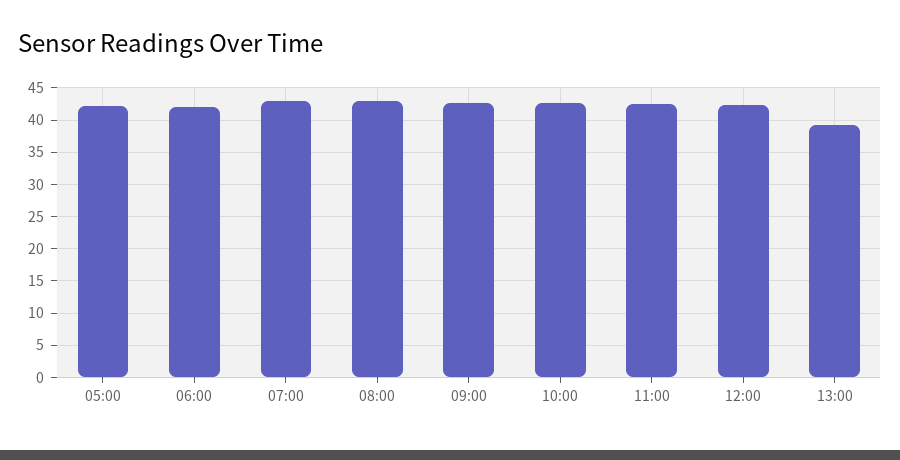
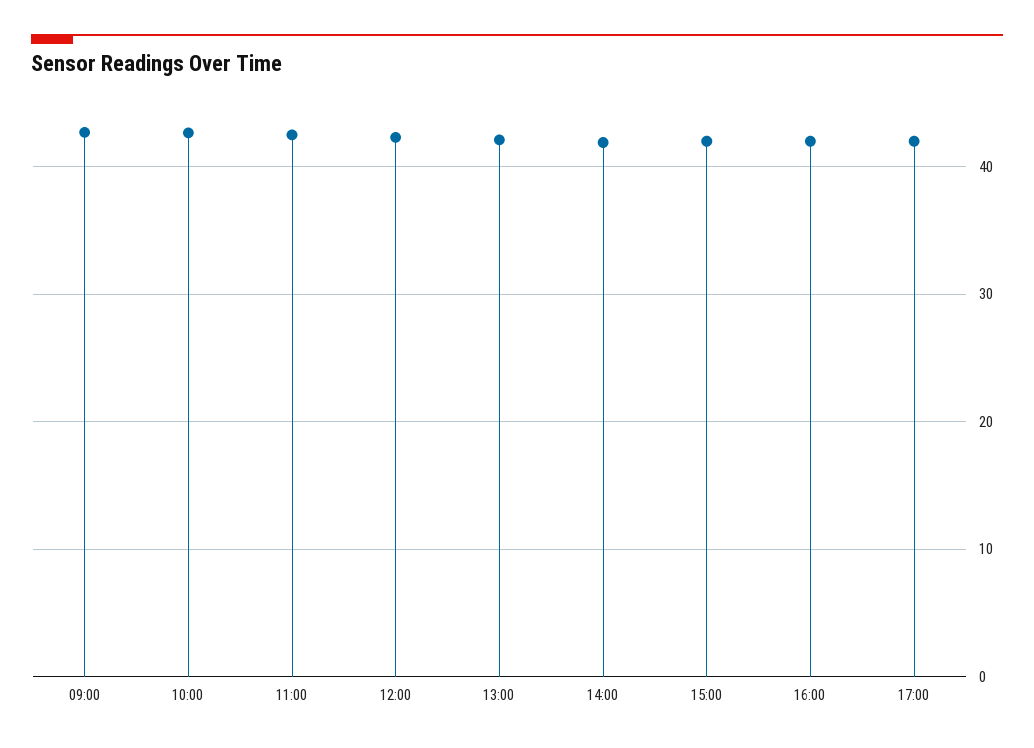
05:00: 42 -> none
06:00: 42 -> none
07:00: 43 -> none
08:00: 43 -> none
13:00: 39 -> 42
14:00: none -> 42
15:00: none -> 42
16:00: none -> 42
17:00: none -> 42

